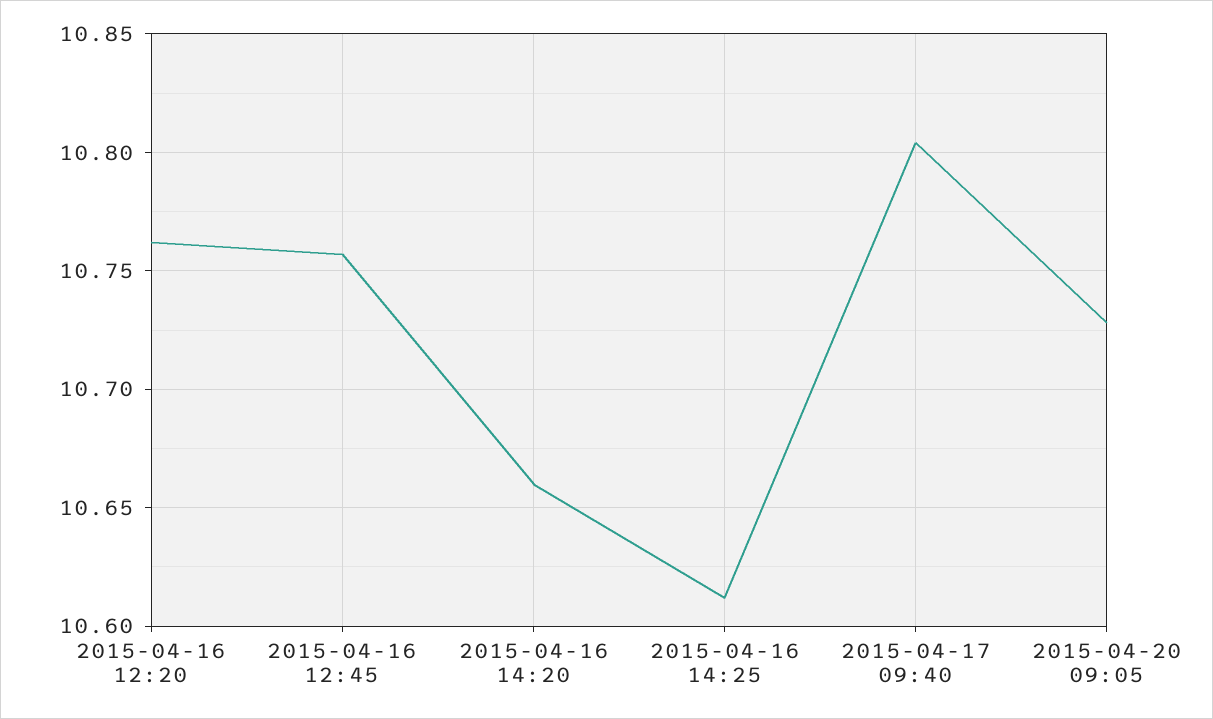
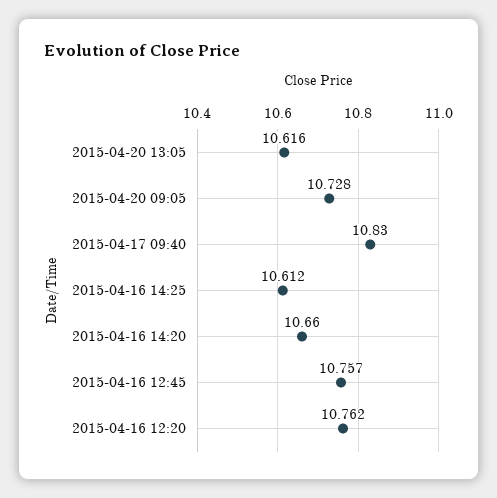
2015-04-17 09:40: 10.805 -> 10.83
2015-04-20 13:05: none -> 10.616

